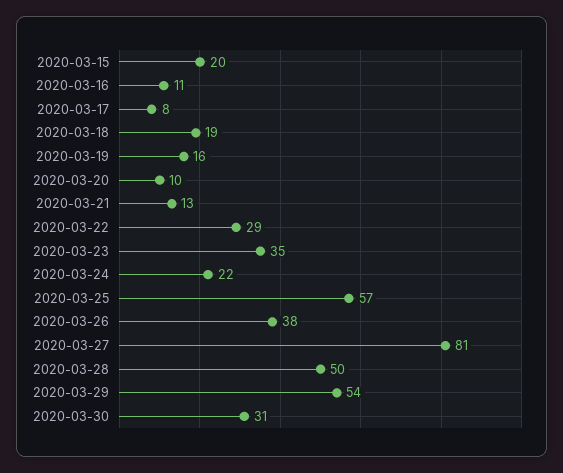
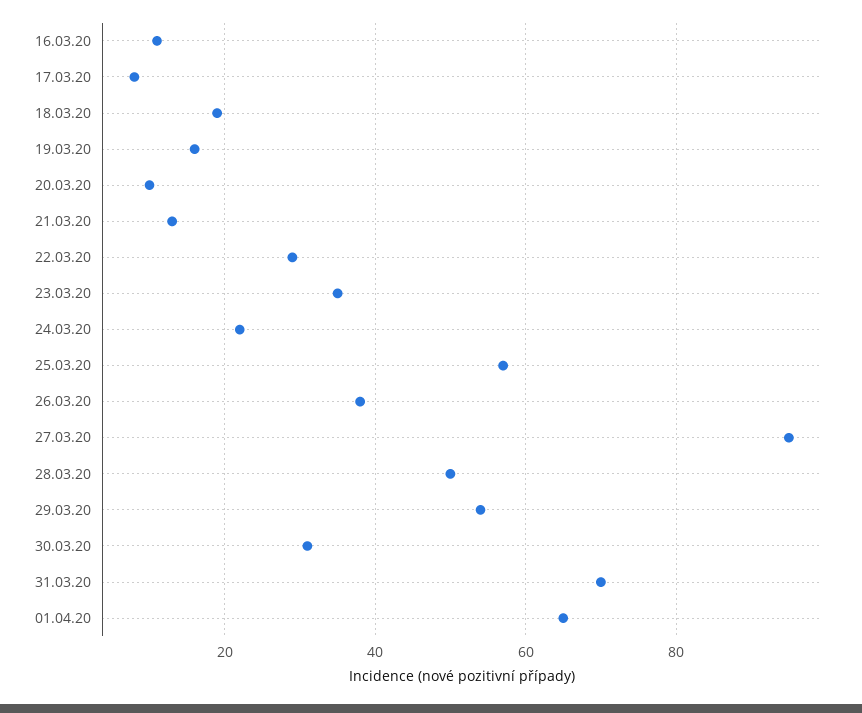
2020-03-15: 20 -> none
2020-03-27: 81 -> 95
31.03.20: none -> 70
01.04.20: none -> 65

